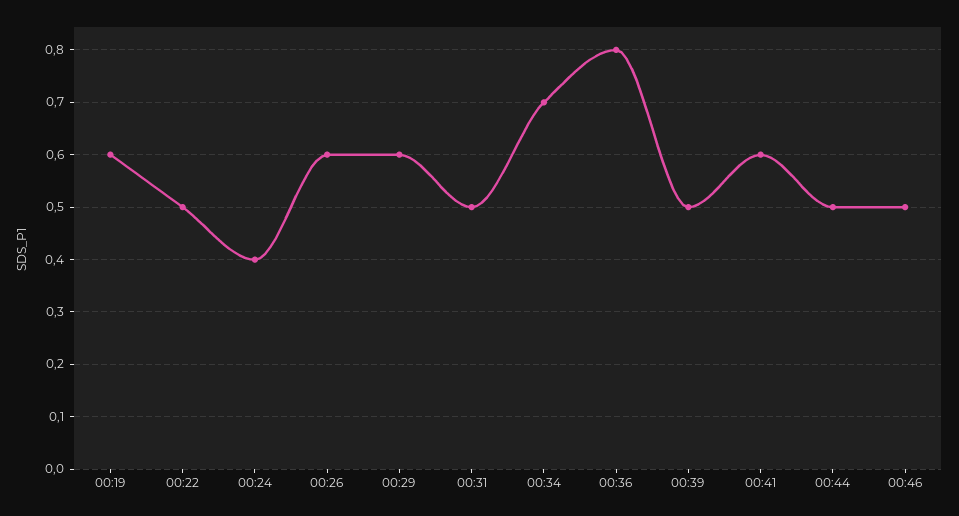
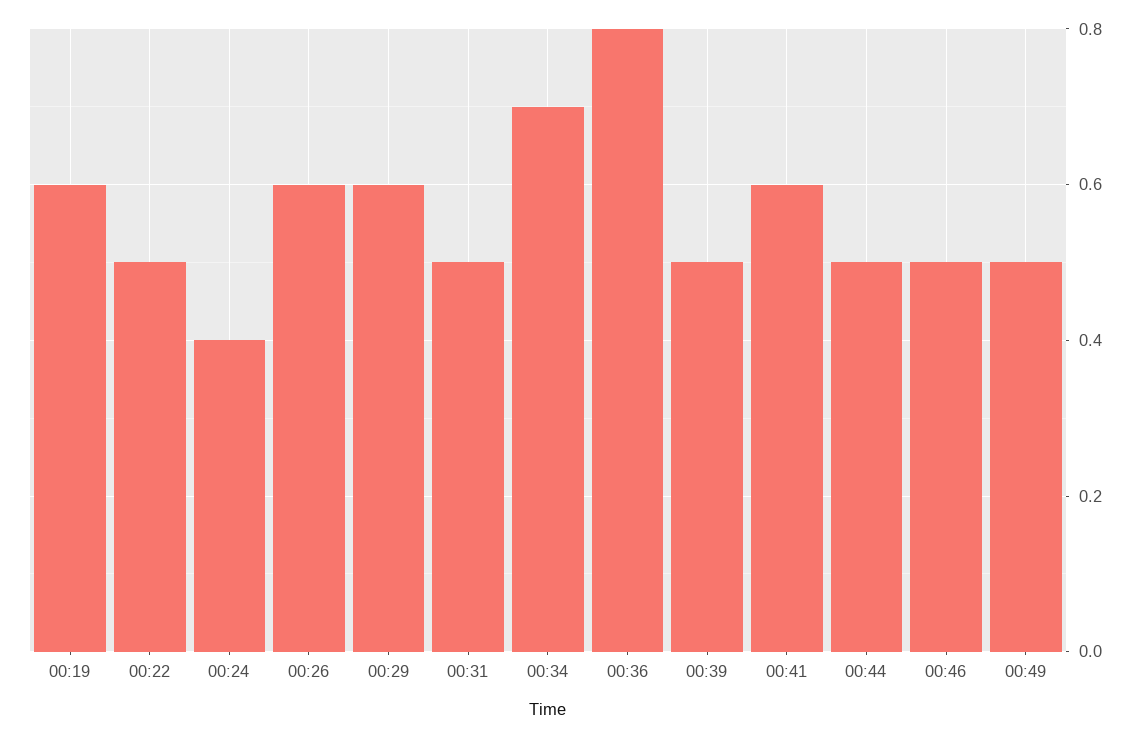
00:49: none -> 0.5

